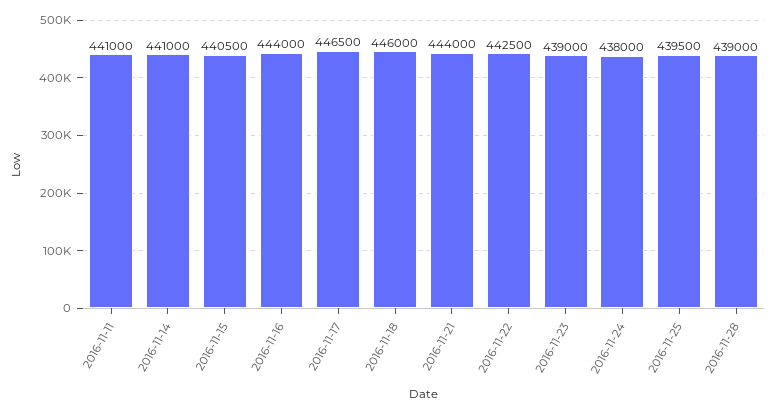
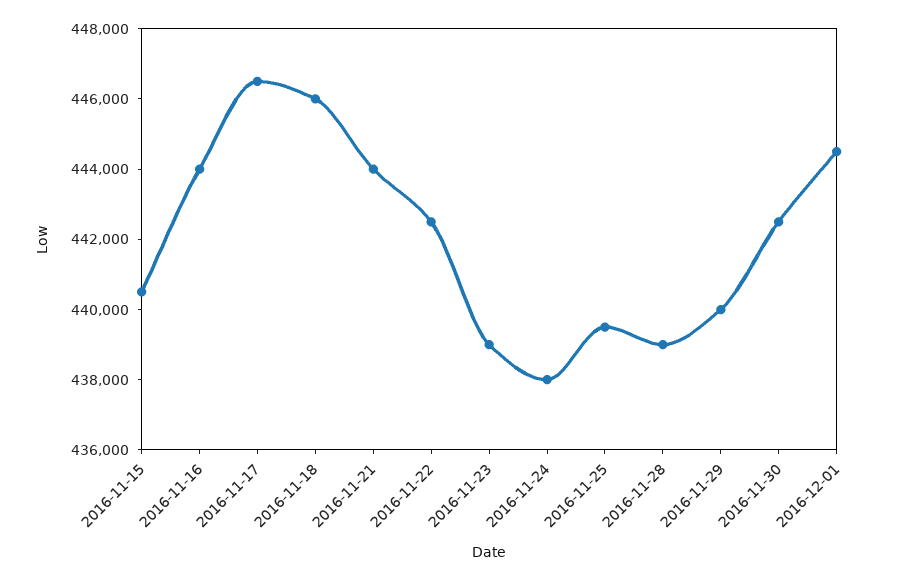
2016-11-11: 441000 -> none
2016-11-14: 441000 -> none
2016-11-29: none -> 440000
2016-11-30: none -> 442500
2016-12-01: none -> 444500

